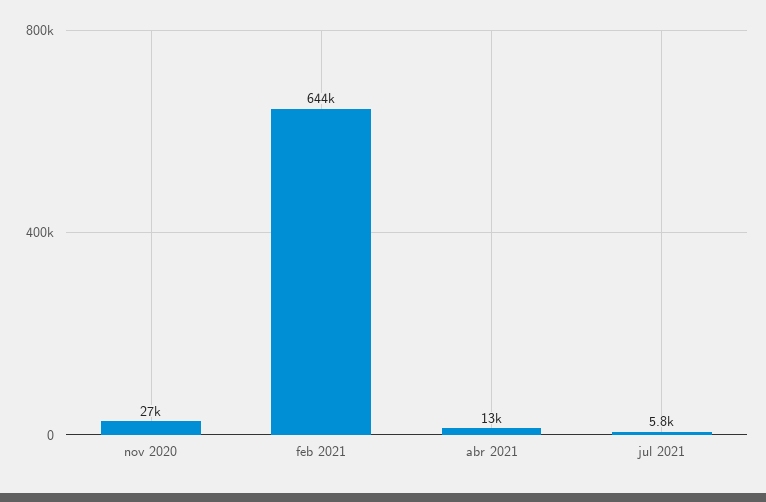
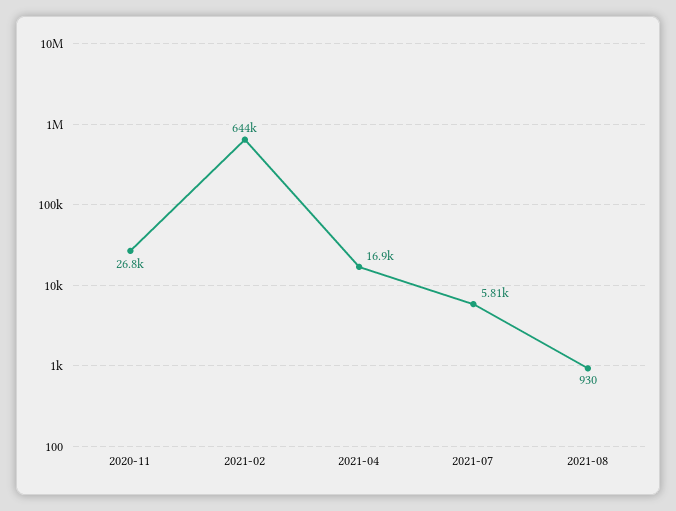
abr 2021: 13000 -> 16900
2021-08: none -> 930

